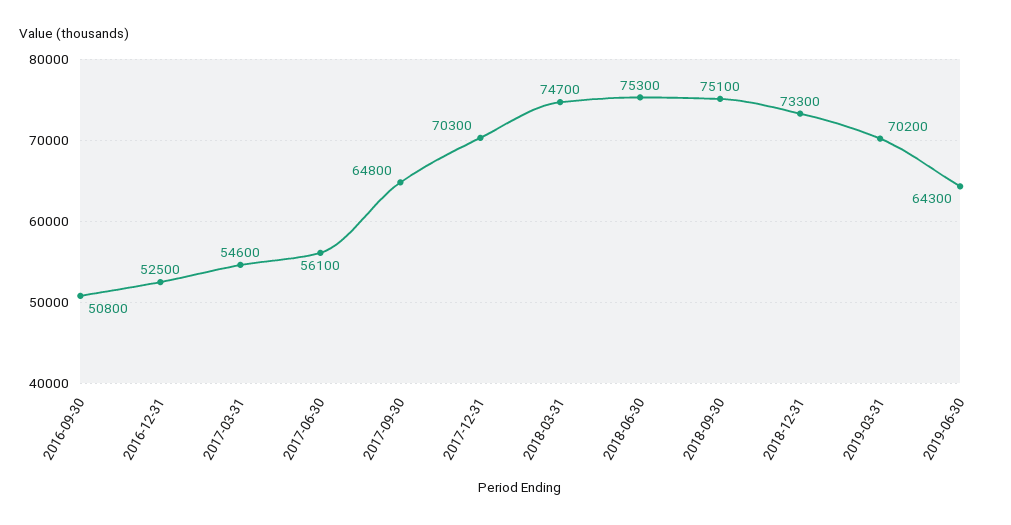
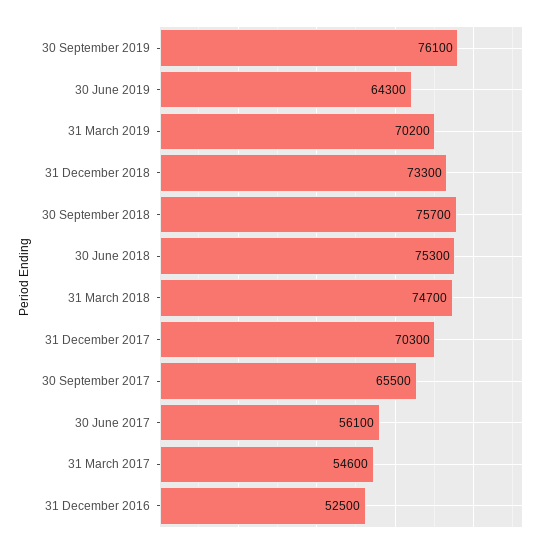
2016-09-30: 50800 -> none
2017-09-30: 64800 -> 65500
2018-09-30: 75100 -> 75700
30 September 2019: none -> 76100

